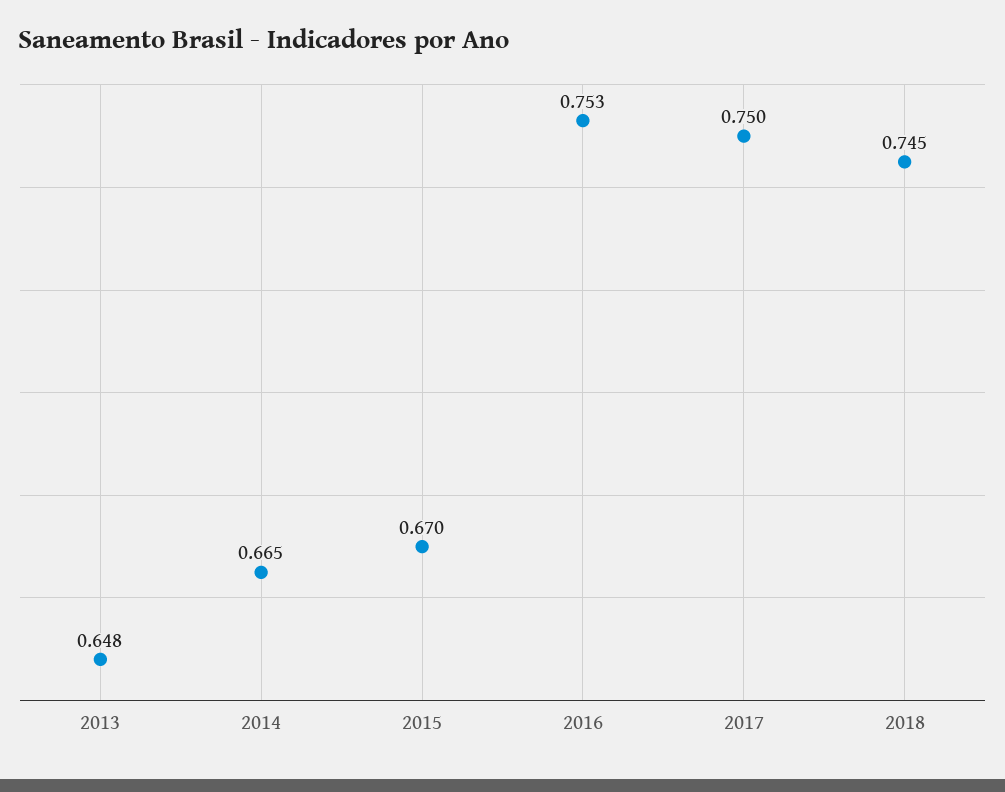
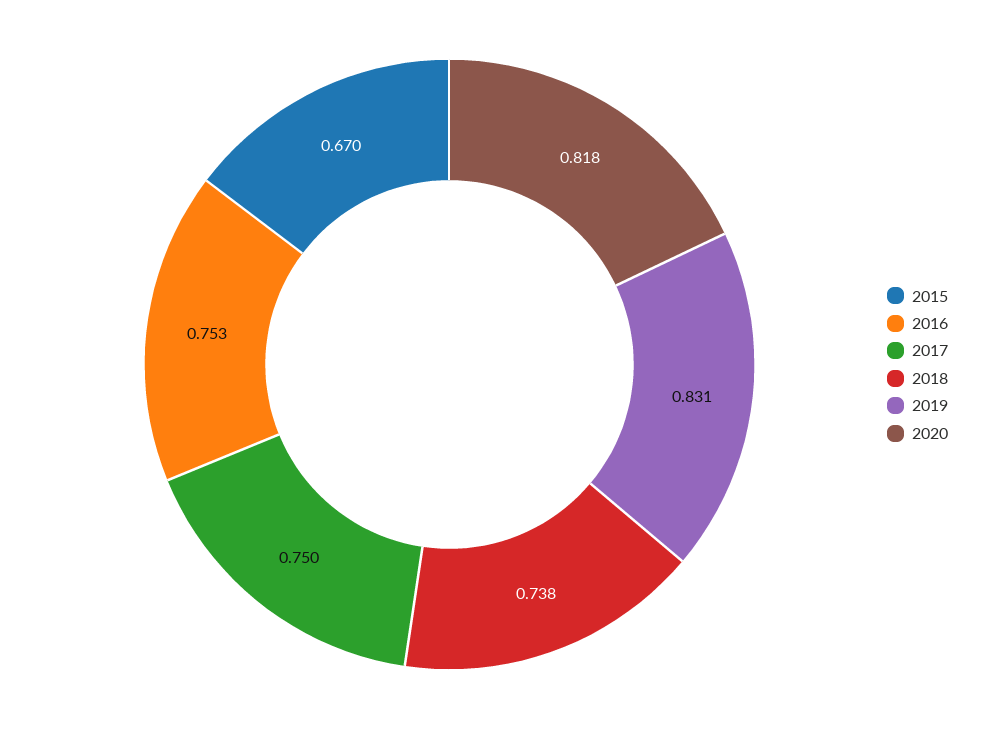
2013: 0.648 -> none
2014: 0.665 -> none
2018: 0.745 -> 0.738
2019: none -> 0.831
2020: none -> 0.818

